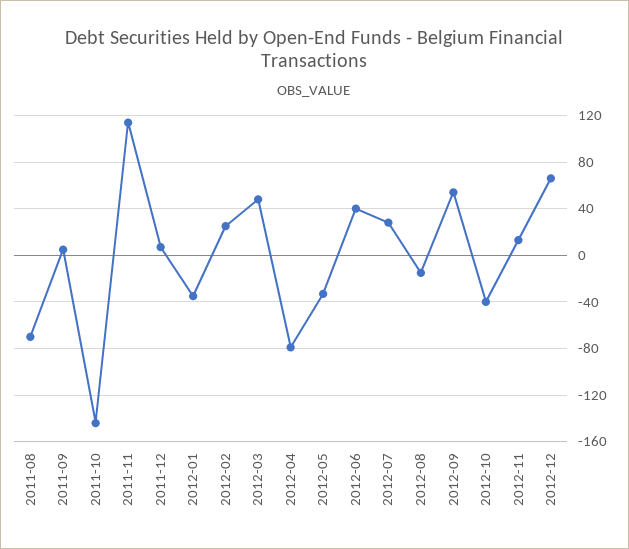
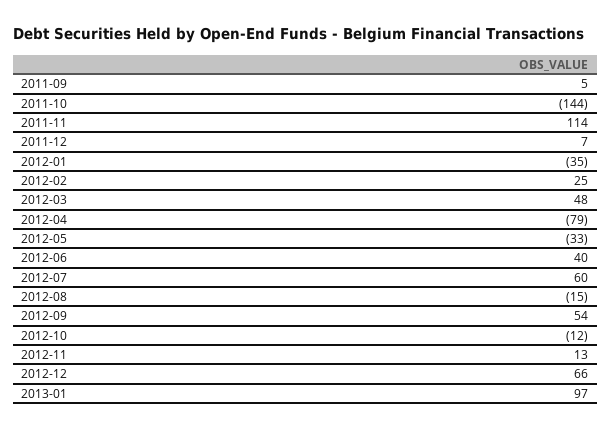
2011-08: -70 -> none
2012-07: 30 -> 60
2012-10: -40 -> -12
2013-01: none -> 97

